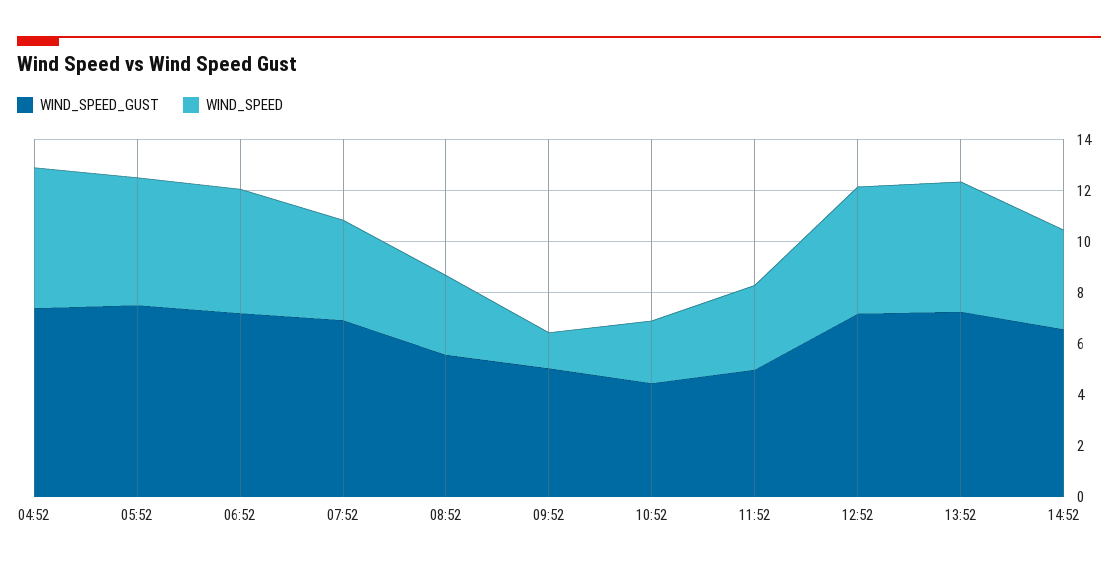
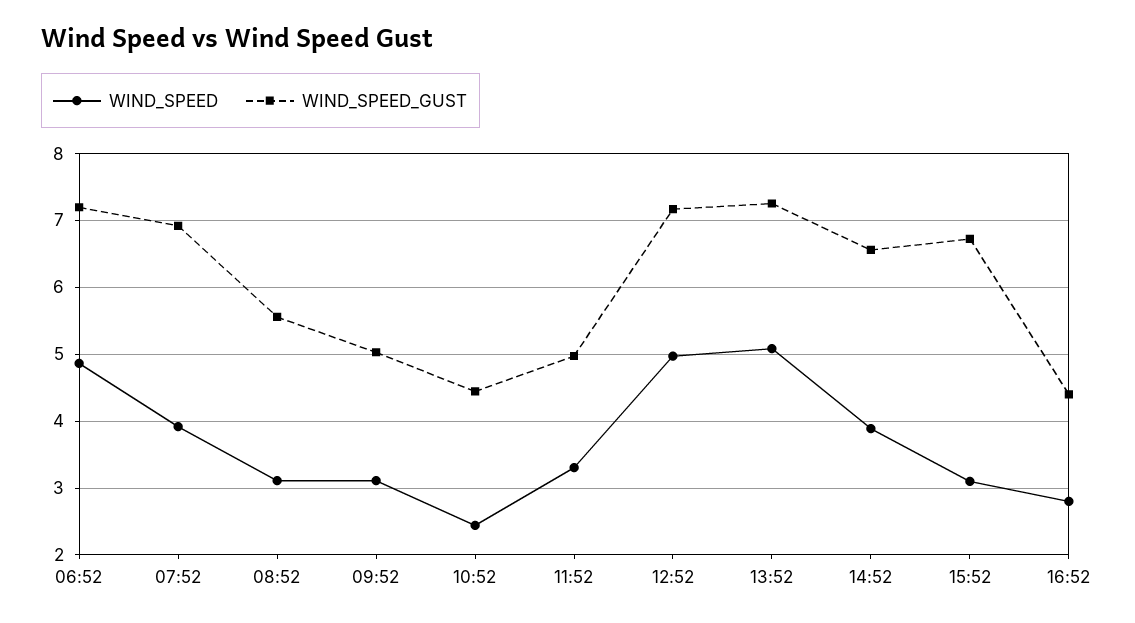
WIND_SPEED_GUST, 04:52: 7.5 -> none
WIND_SPEED, 04:52: 5.5 -> none
WIND_SPEED_GUST, 05:52: 7.5 -> none
WIND_SPEED, 05:52: 5 -> none
WIND_SPEED, 09:52: 1.5 -> 3.1
WIND_SPEED, 15:52: none -> 3.1
WIND_SPEED_GUST, 15:52: none -> 6.7
WIND_SPEED, 16:52: none -> 2.8
WIND_SPEED_GUST, 16:52: none -> 4.4

